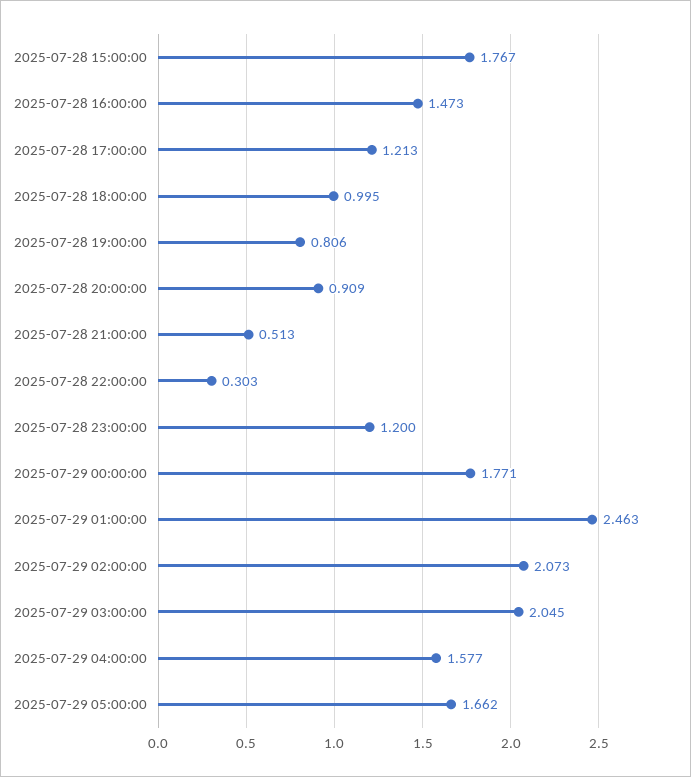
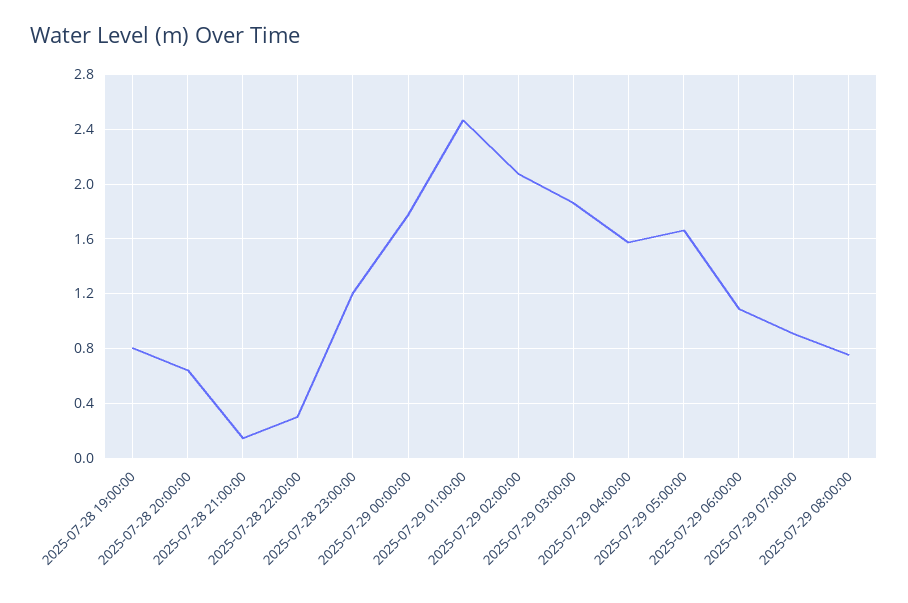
2025-07-28 15:00:00: 1.767 -> none
2025-07-28 16:00:00: 1.473 -> none
2025-07-28 17:00:00: 1.213 -> none
2025-07-28 18:00:00: 0.995 -> none
2025-07-28 20:00:00: 0.909 -> 0.65
2025-07-28 21:00:00: 0.513 -> 0.15
2025-07-29 03:00:00: 2.045 -> 1.85
2025-07-29 06:00:00: none -> 1.1
2025-07-29 07:00:00: none -> 0.9
2025-07-29 08:00:00: none -> 0.75

